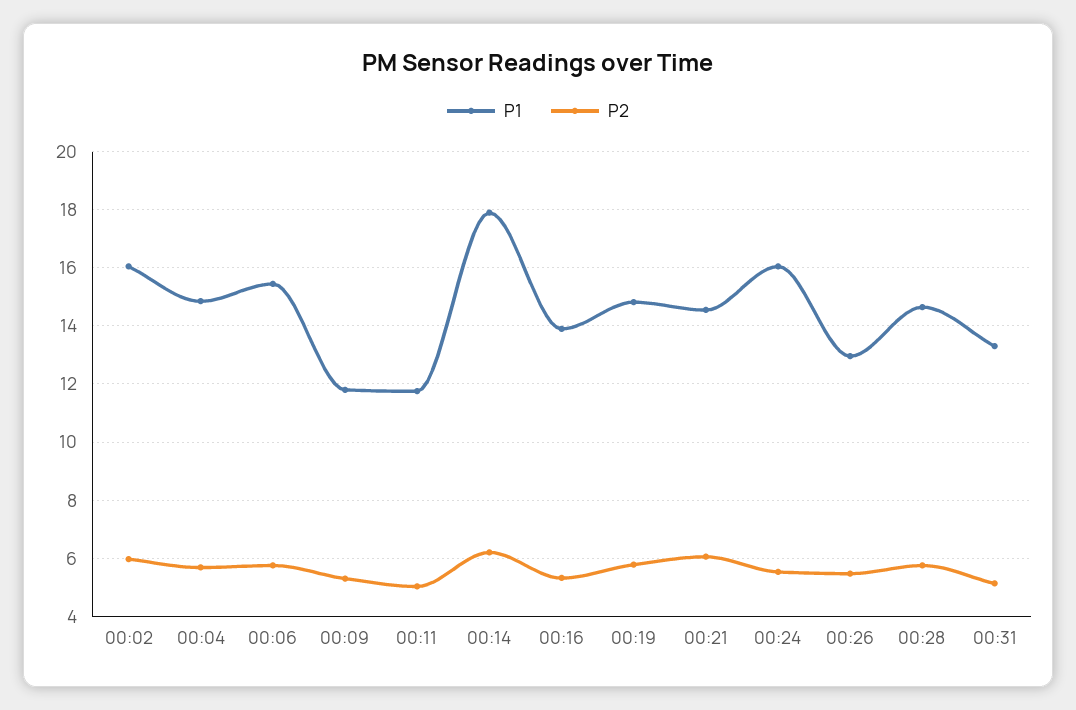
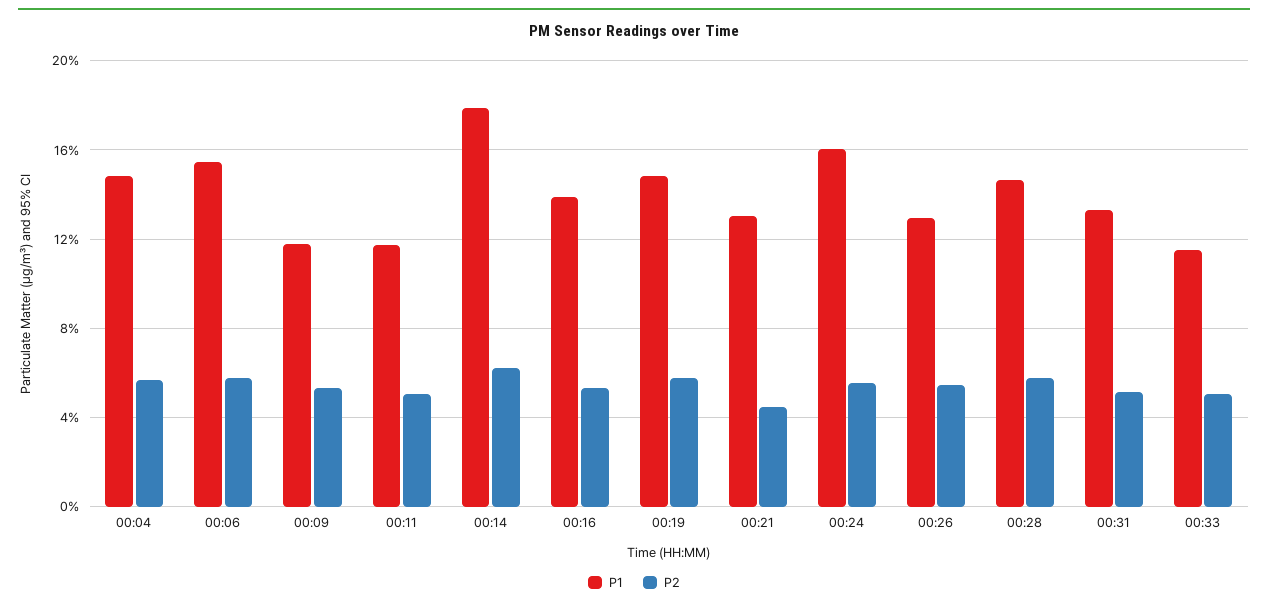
P1, 00:02: 16 -> none
P2, 00:02: 6 -> none
P1, 00:21: 14.5 -> 13
P2, 00:21: 6 -> 4.5
P1, 00:33: none -> 11.5
P2, 00:33: none -> 5

